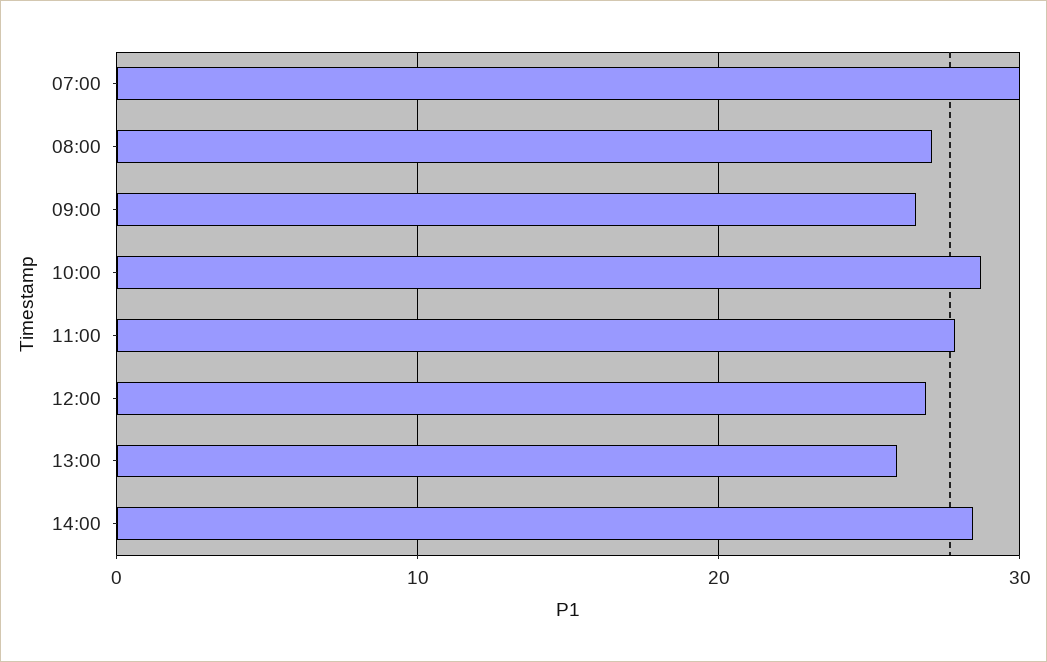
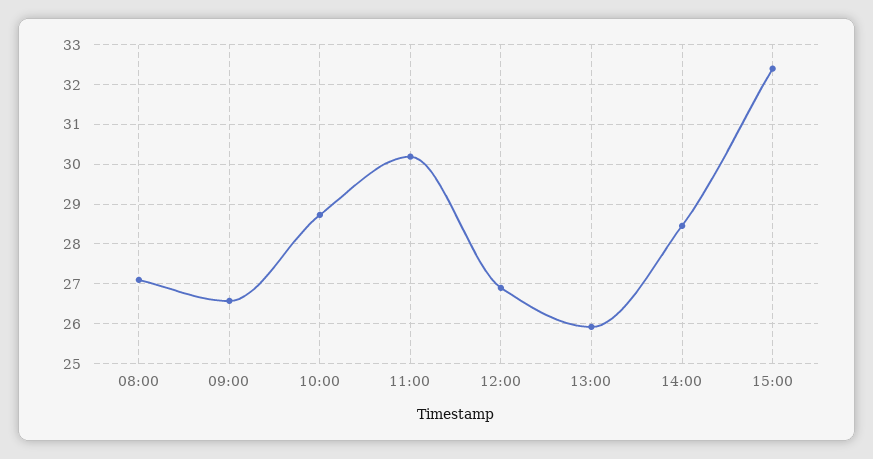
07:00: 30 -> none
11:00: 28 -> 30.2
15:00: none -> 32.4

